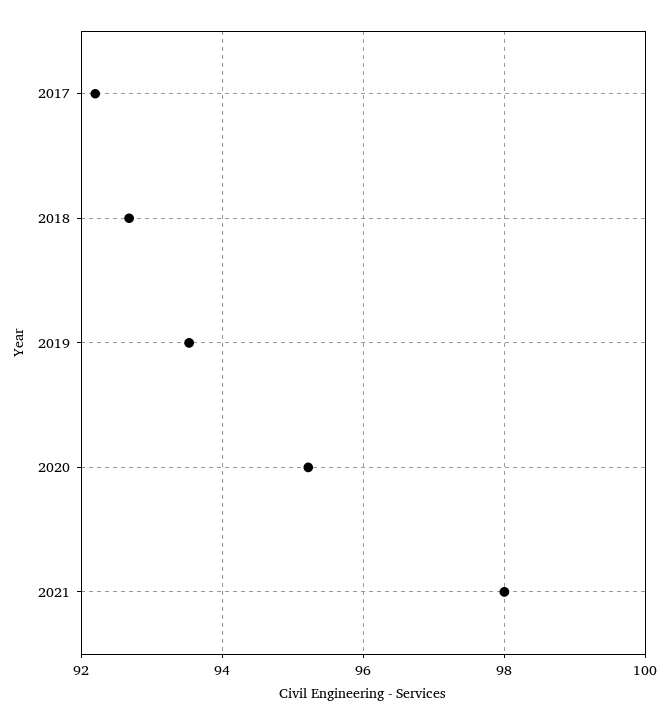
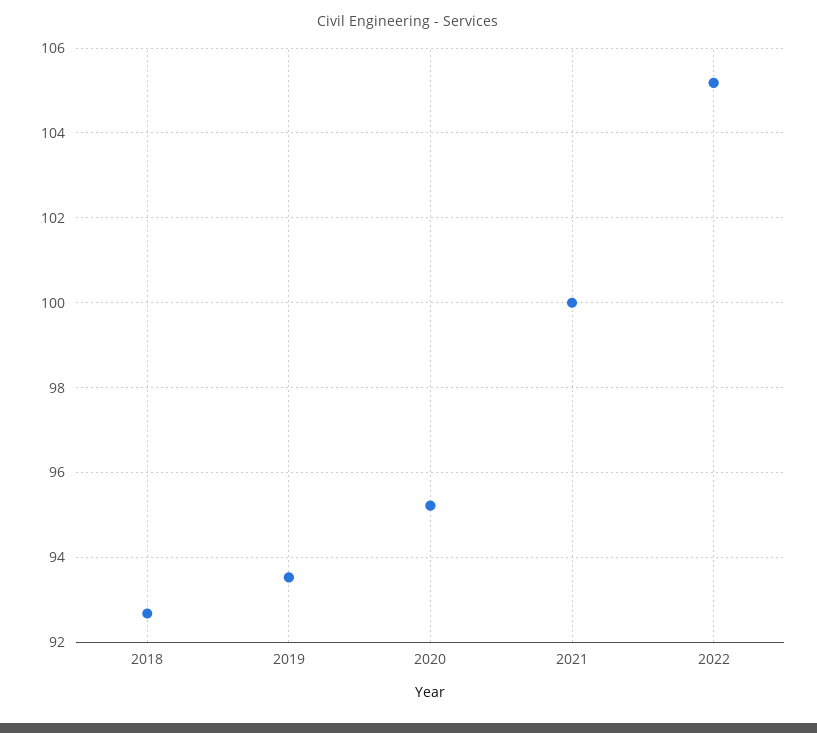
2017: 92.2 -> none
2021: 98 -> 100
2022: none -> 105.2

